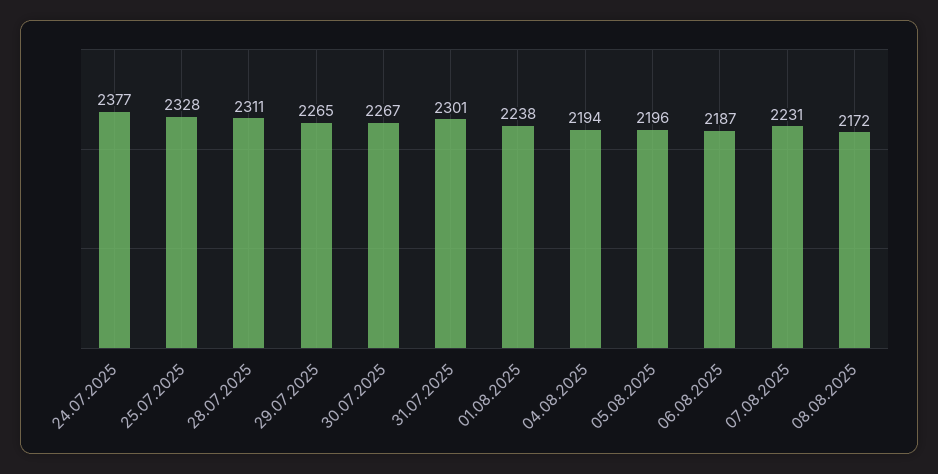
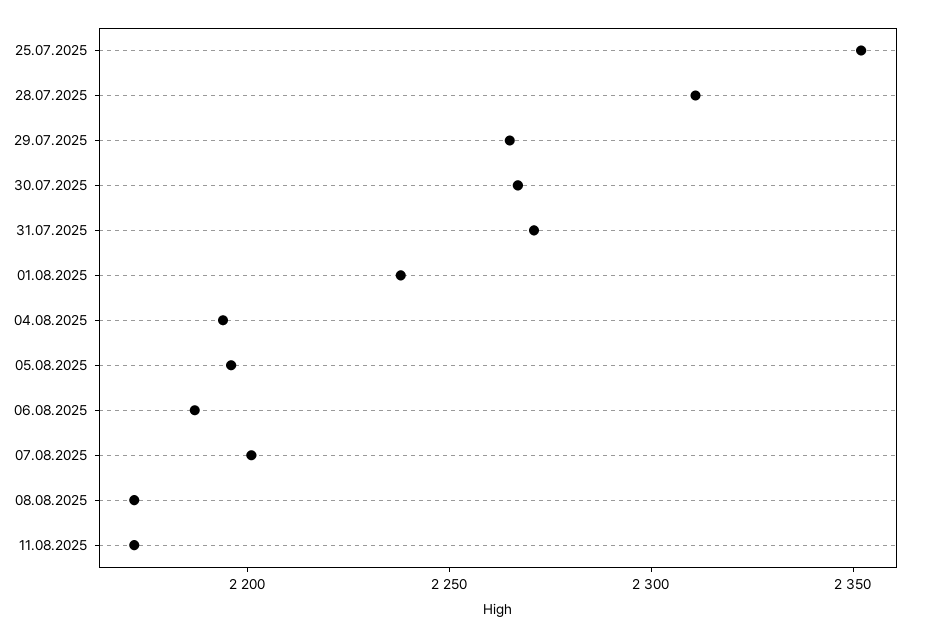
24.07.2025: 2377 -> none
25.07.2025: 2328 -> 2350
31.07.2025: 2301 -> 2270
07.08.2025: 2231 -> 2200
11.08.2025: none -> 2170

